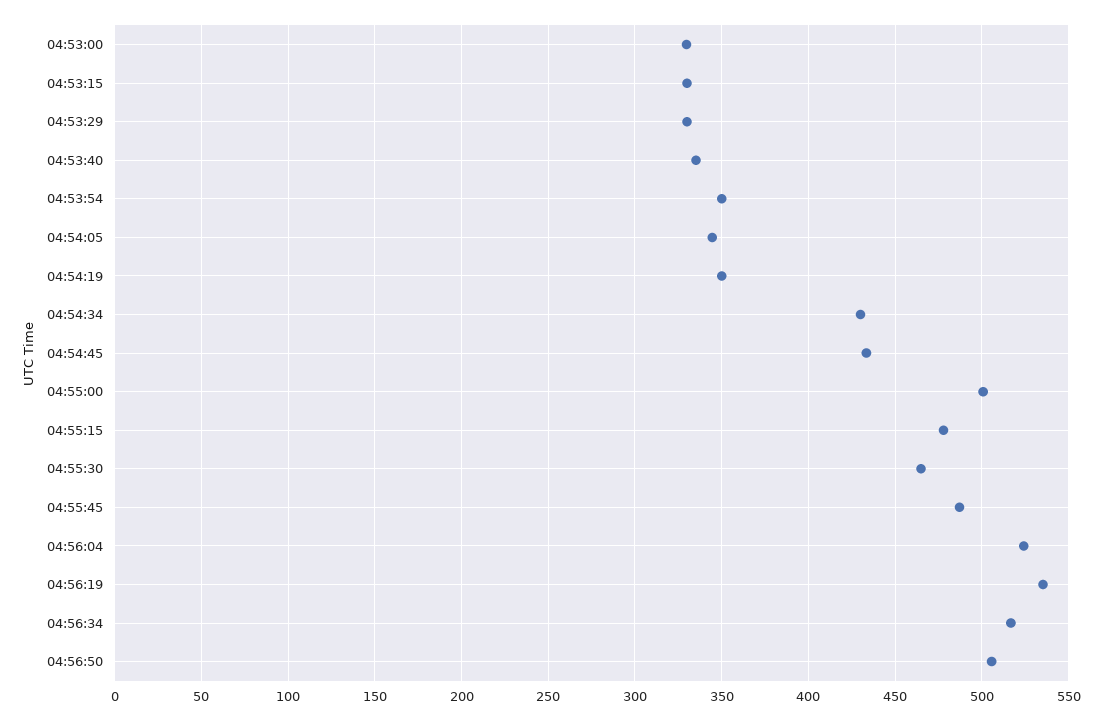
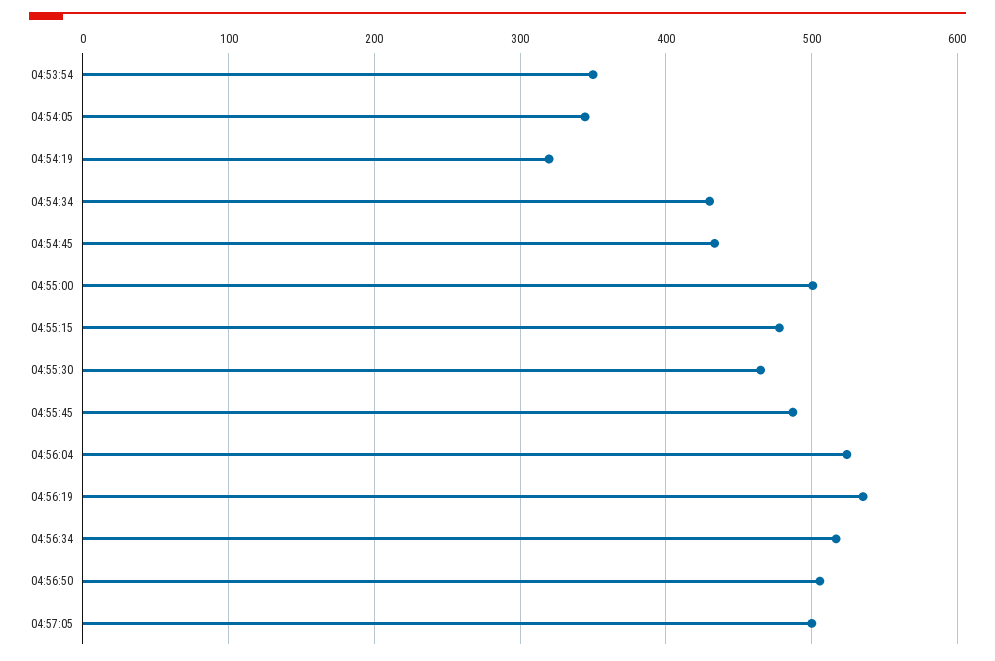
04:53:00: 330 -> none
04:53:15: 330 -> none
04:53:29: 330 -> none
04:53:40: 335 -> none
04:54:19: 350 -> 320
04:57:05: none -> 500

